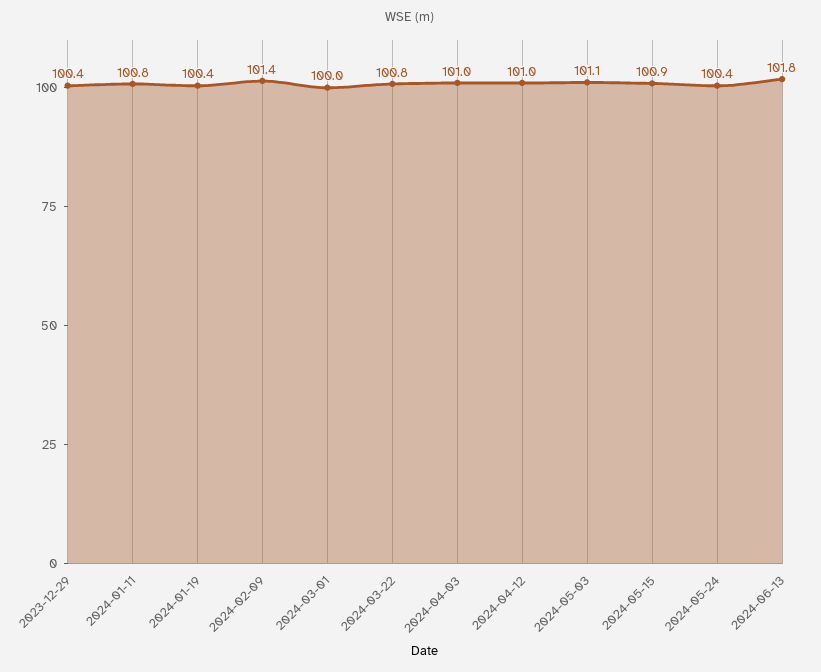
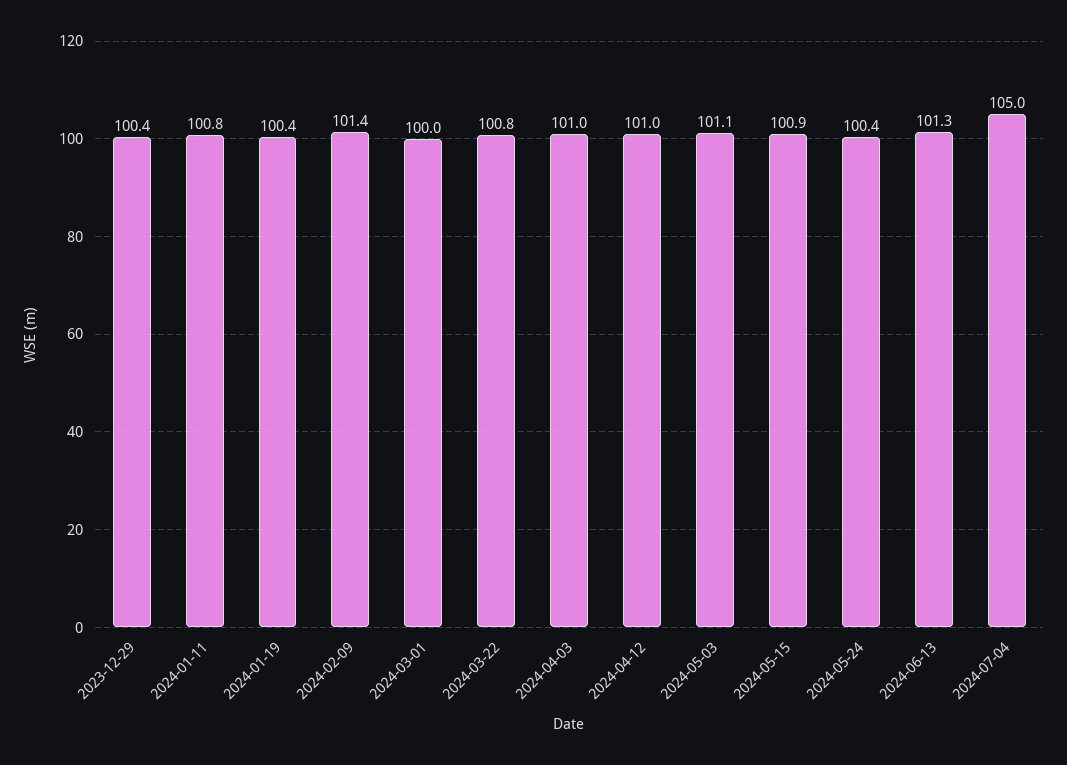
2024-06-13: 101.8 -> 101.3
2024-07-04: none -> 105

